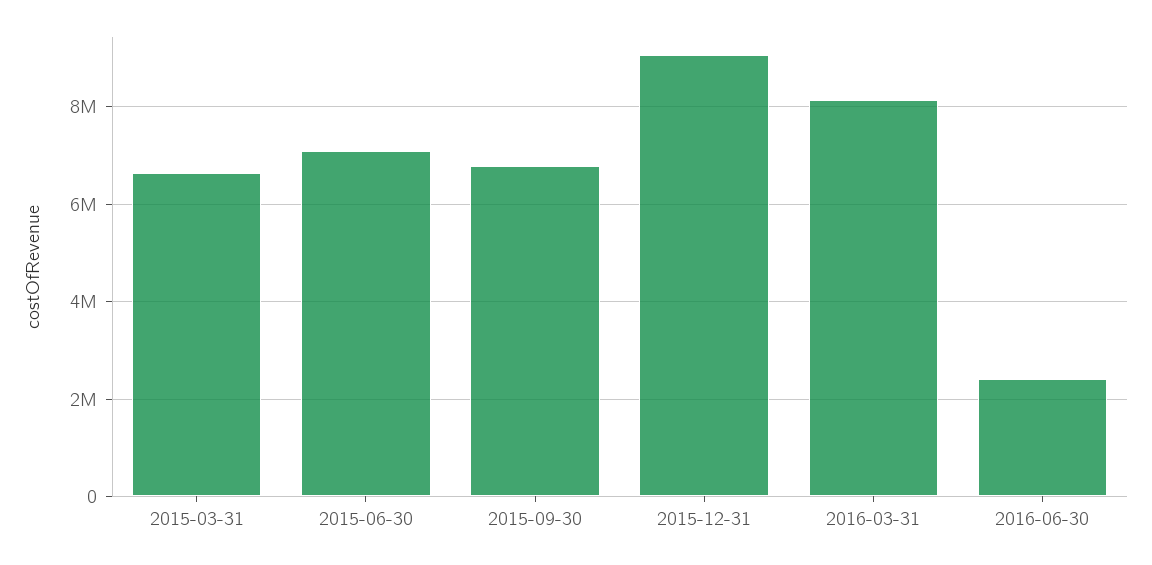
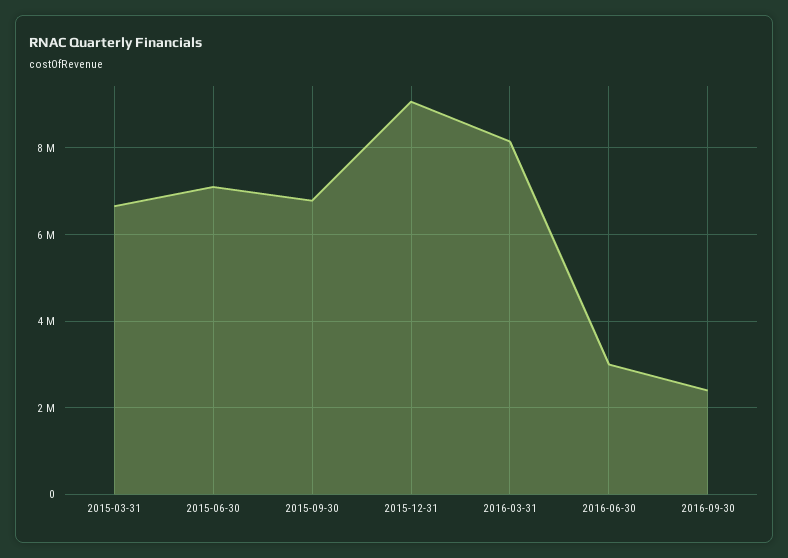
2016-06-30: 2400000 -> 3000000
2016-09-30: none -> 2400000

